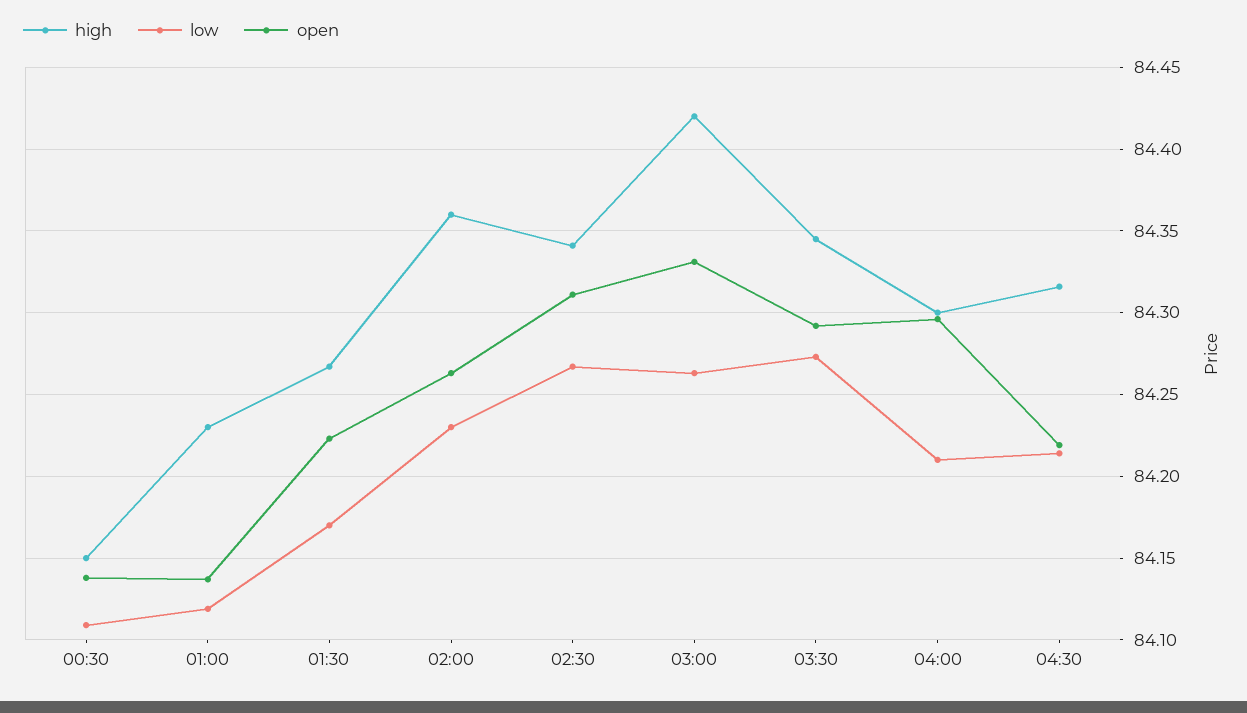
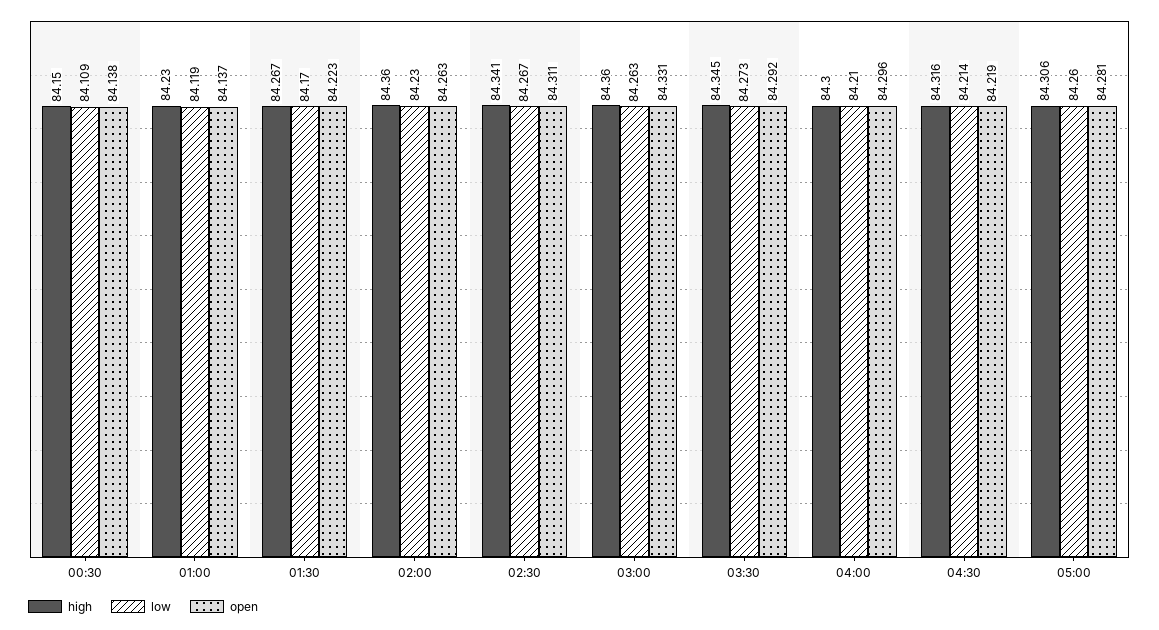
high, 03:00: 84.42 -> 84.36
high, 05:00: none -> 84.306
low, 05:00: none -> 84.26
open, 05:00: none -> 84.281

